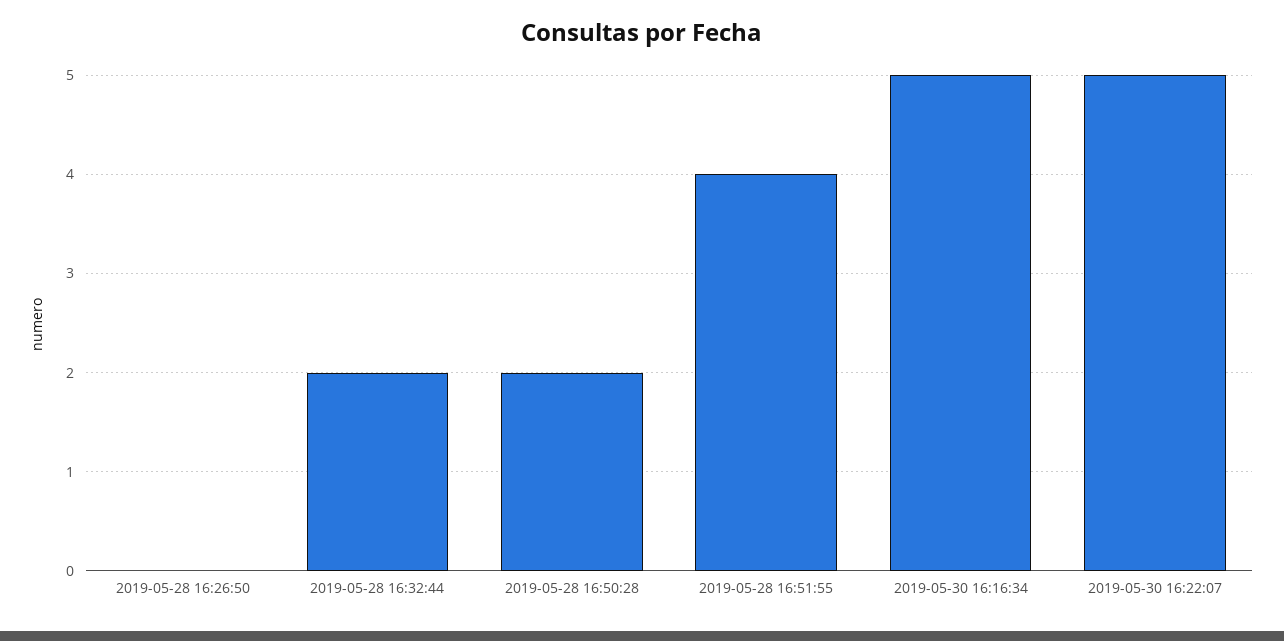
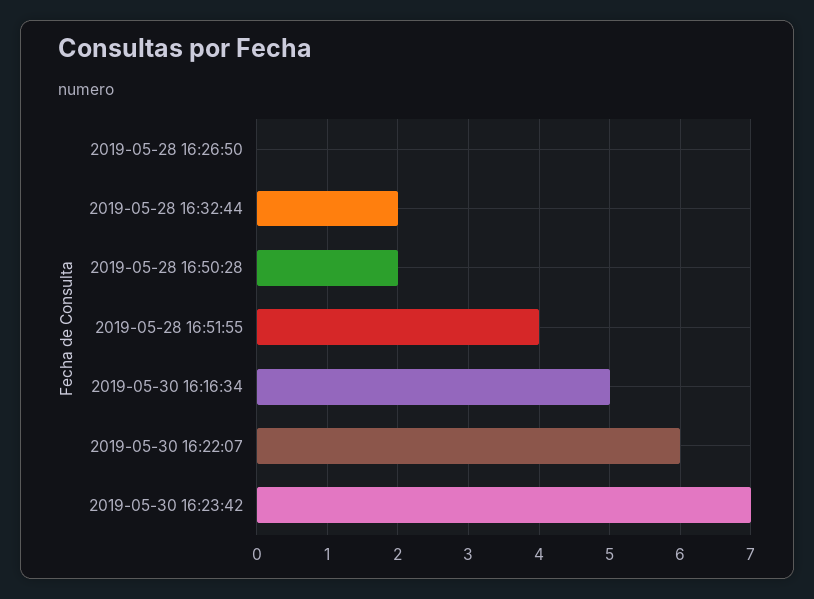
2019-05-30 16:22:07: 5 -> 6
2019-05-30 16:23:42: none -> 7

